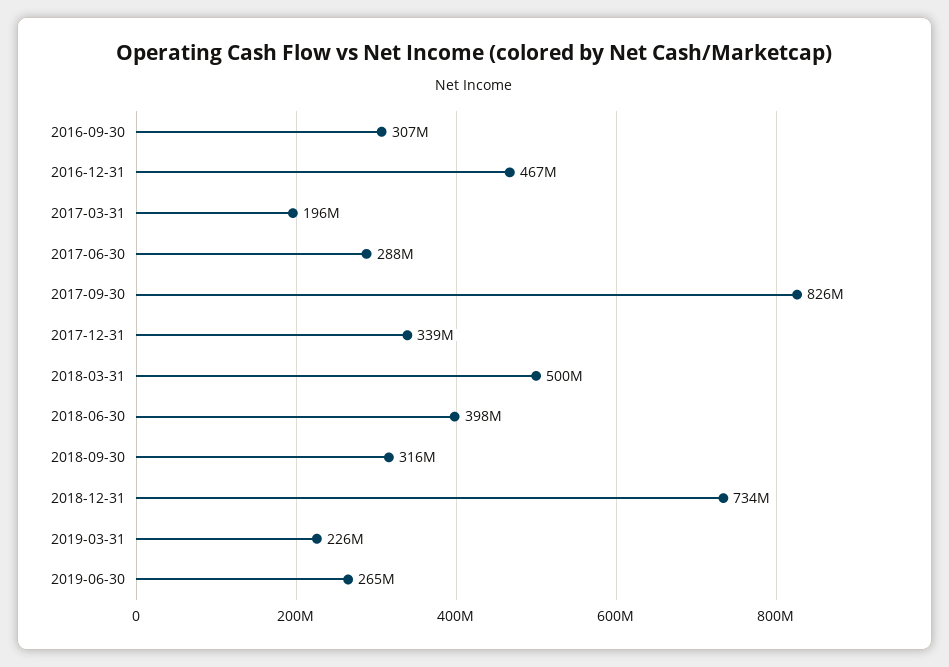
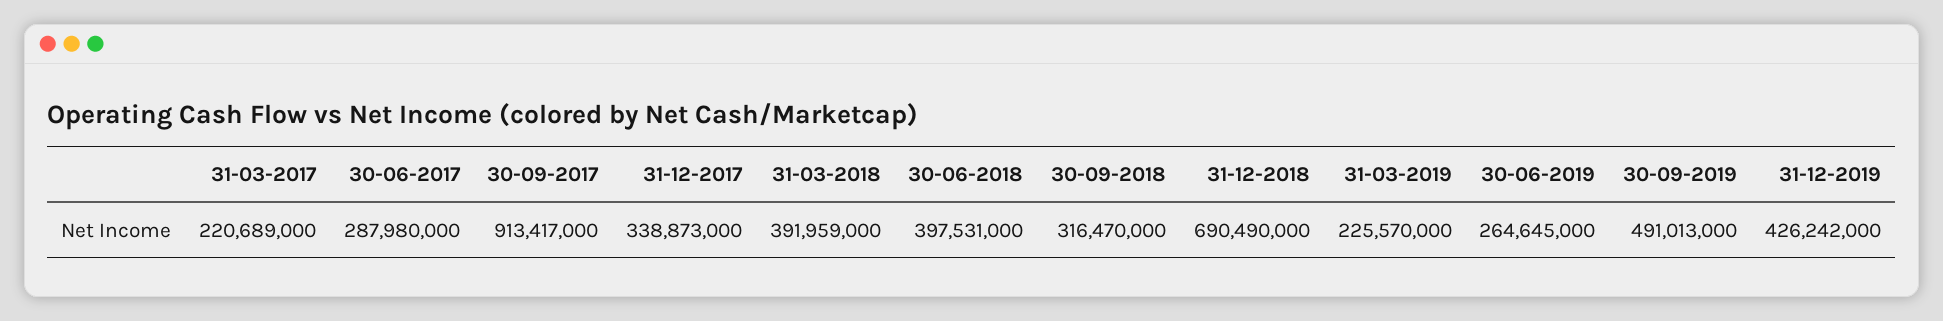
2016-09-30: 307000000 -> none
2016-12-31: 467000000 -> none
2017-03-31: 196000000 -> 220689000
2017-09-30: 826000000 -> 913417000
2018-03-31: 500000000 -> 391959000
2018-12-31: 734000000 -> 690490000
30-09-2019: none -> 491013000
31-12-2019: none -> 426242000

